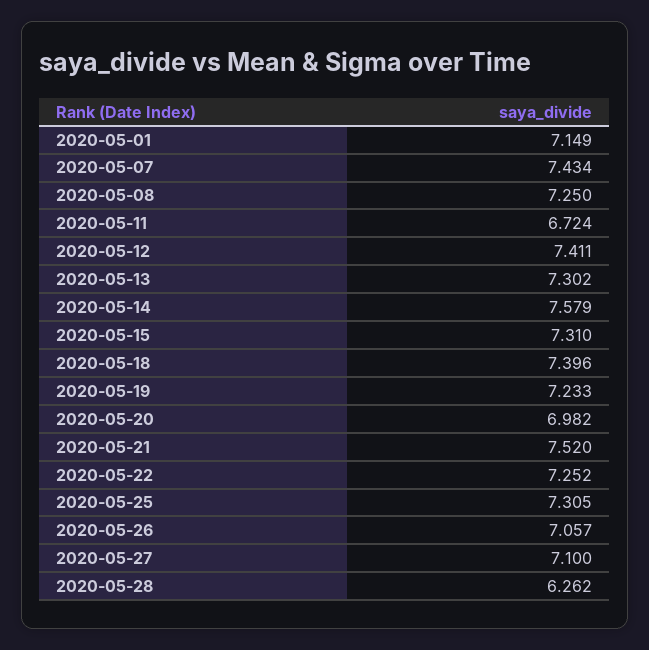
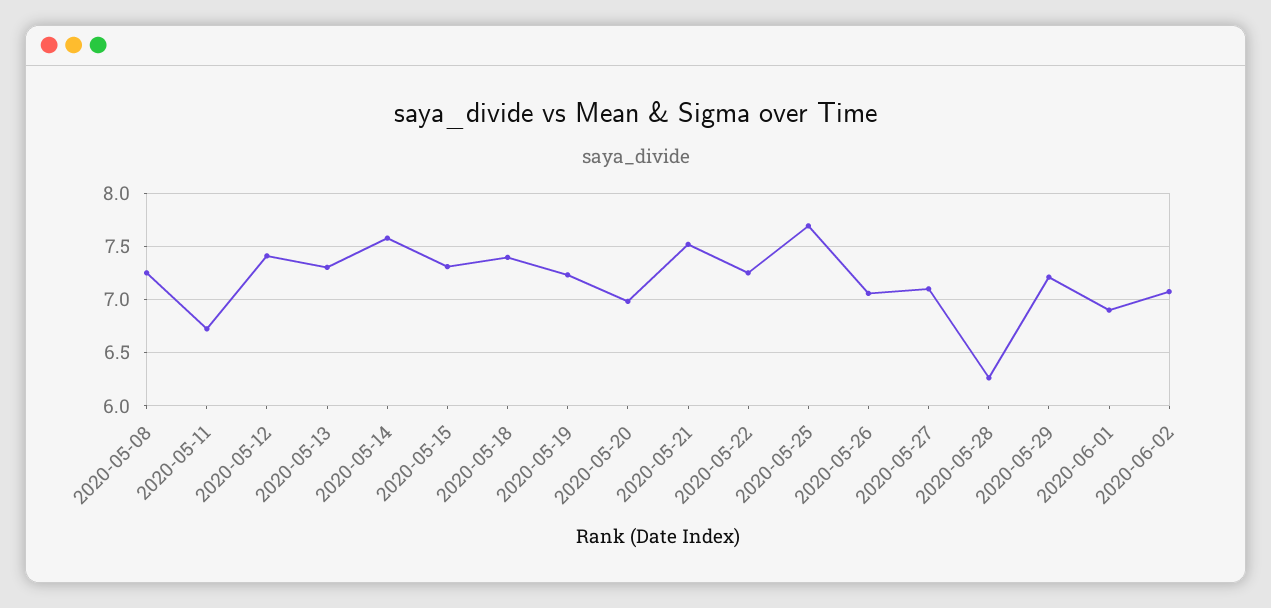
2020-05-01: 7.149 -> none
2020-05-07: 7.434 -> none
2020-05-25: 7.305 -> 7.7
2020-05-29: none -> 7.2
2020-06-01: none -> 6.9
2020-06-02: none -> 7.1

